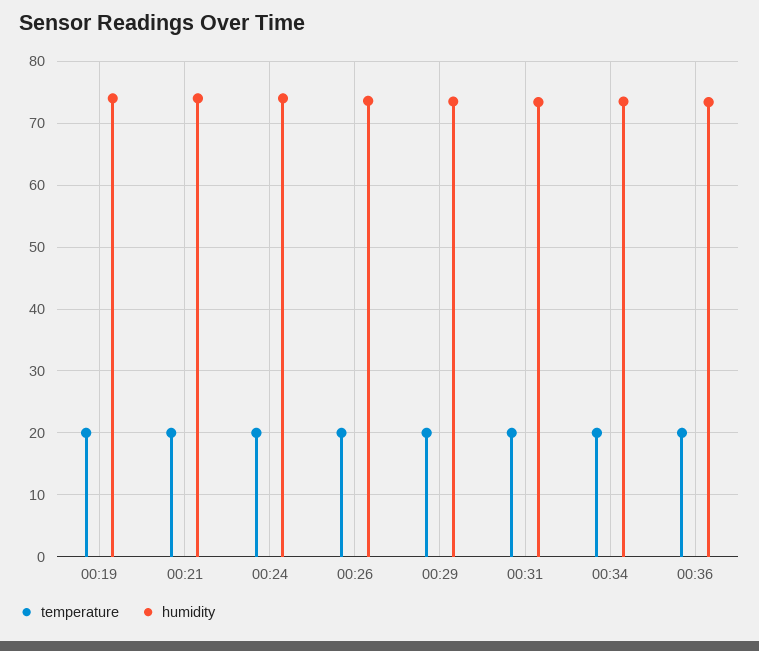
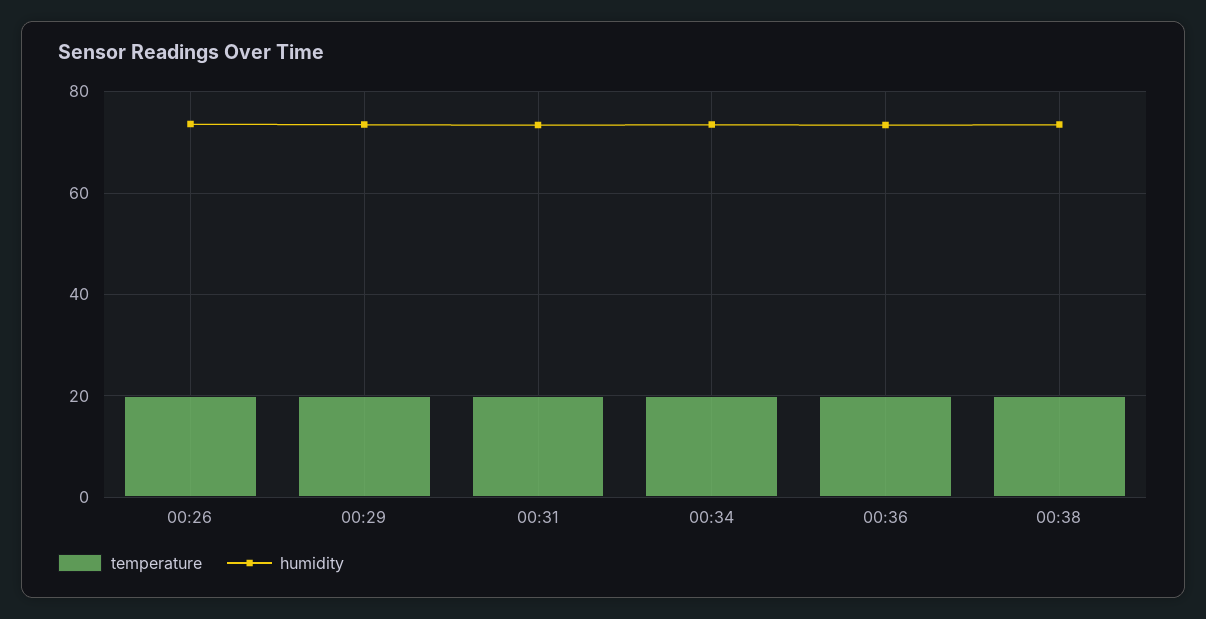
temperature, 00:19: 20 -> none
humidity, 00:19: 74 -> none
temperature, 00:21: 20 -> none
humidity, 00:21: 74 -> none
temperature, 00:24: 20 -> none
humidity, 00:24: 74 -> none
temperature, 00:38: none -> 20
humidity, 00:38: none -> 74

